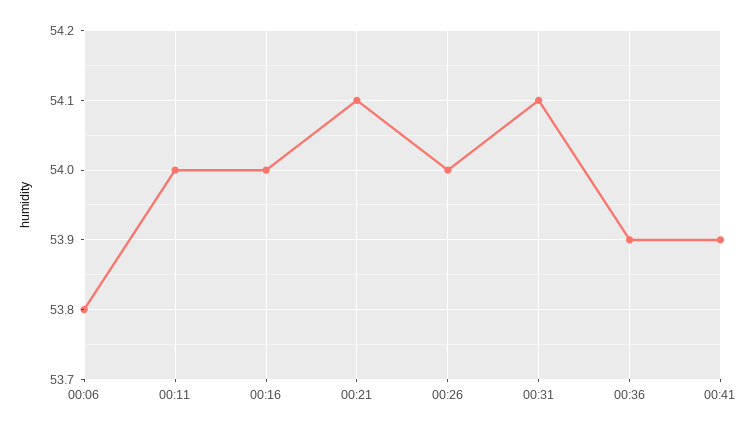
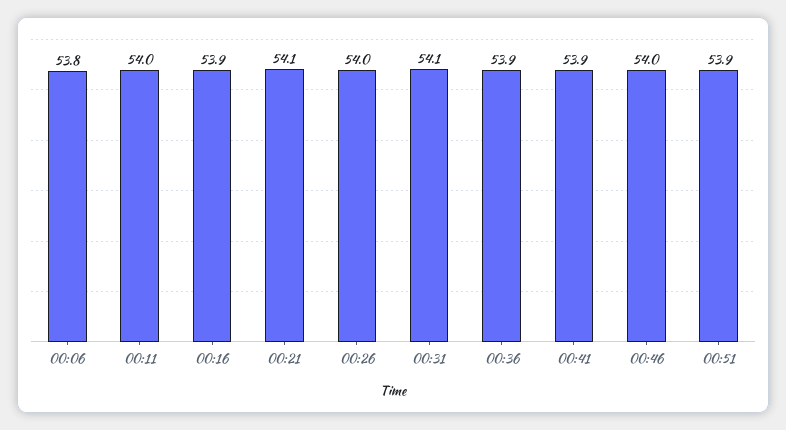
00:16: 54 -> 53.9
00:46: none -> 54
00:51: none -> 53.9

